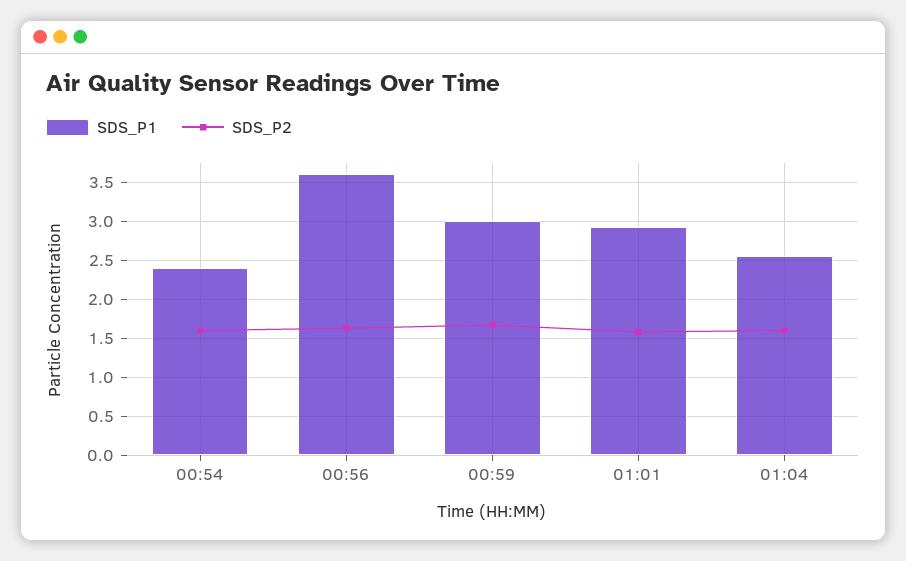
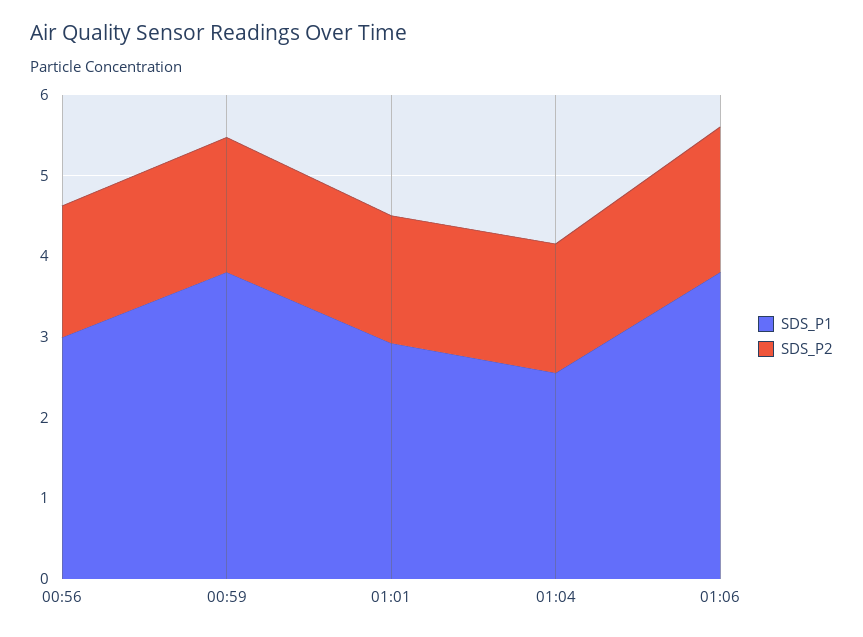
SDS_P1, 00:54: 2.4 -> none
SDS_P2, 00:54: 1.6 -> none
SDS_P1, 00:56: 3.6 -> 3
SDS_P1, 00:59: 3 -> 3.8
SDS_P1, 01:06: none -> 3.8
SDS_P2, 01:06: none -> 1.8

